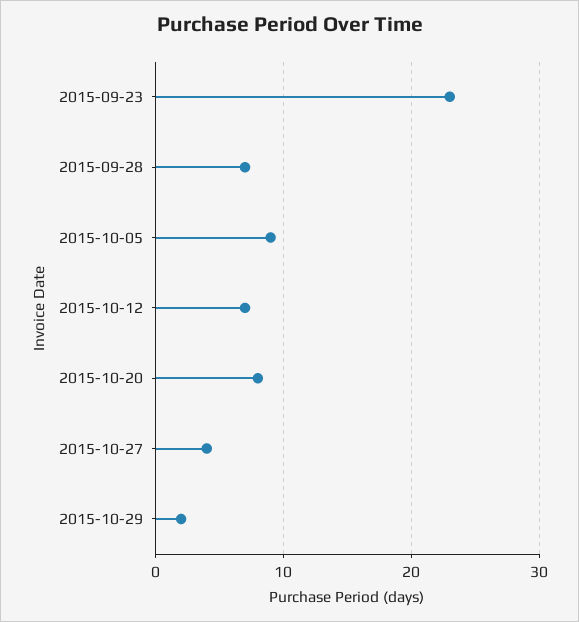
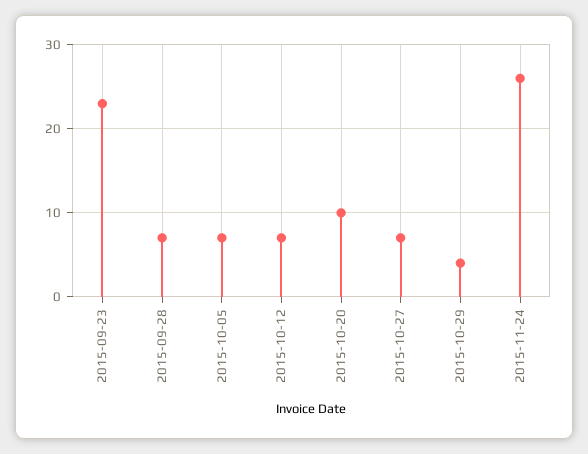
2015-10-05: 9 -> 7
2015-10-20: 8 -> 10
2015-10-27: 4 -> 7
2015-10-29: 2 -> 4
2015-11-24: none -> 26

